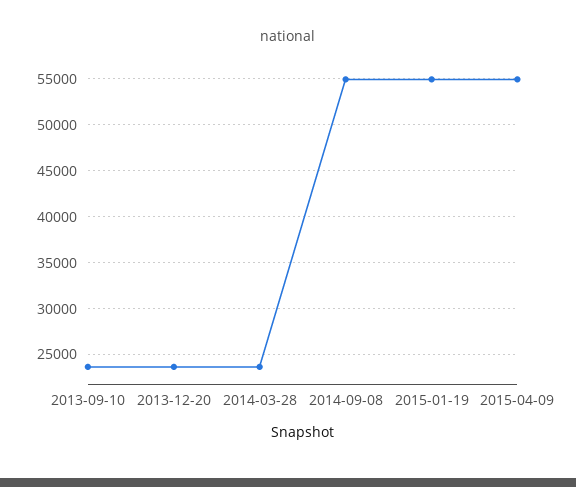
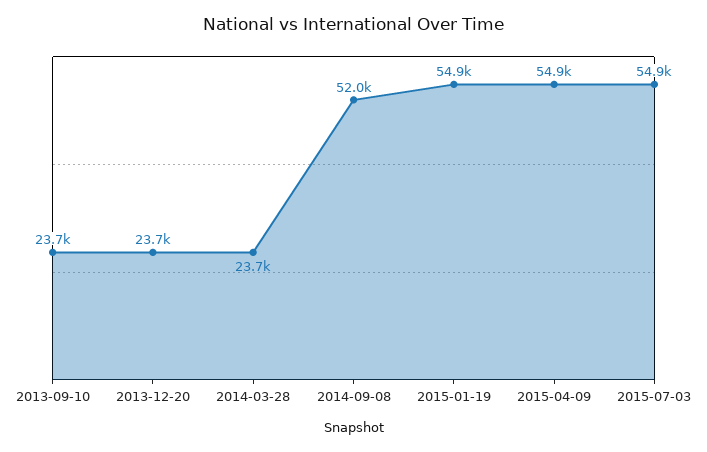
2014-09-08: 55000 -> 52000
2015-07-03: none -> 54900

